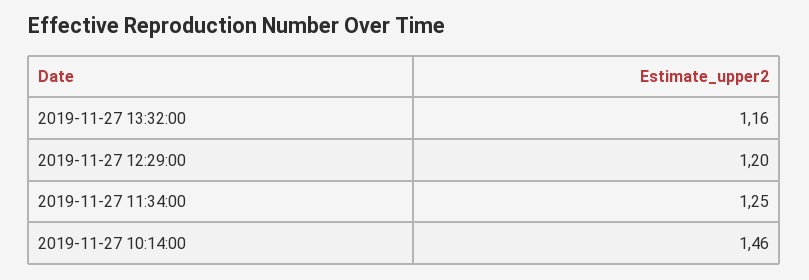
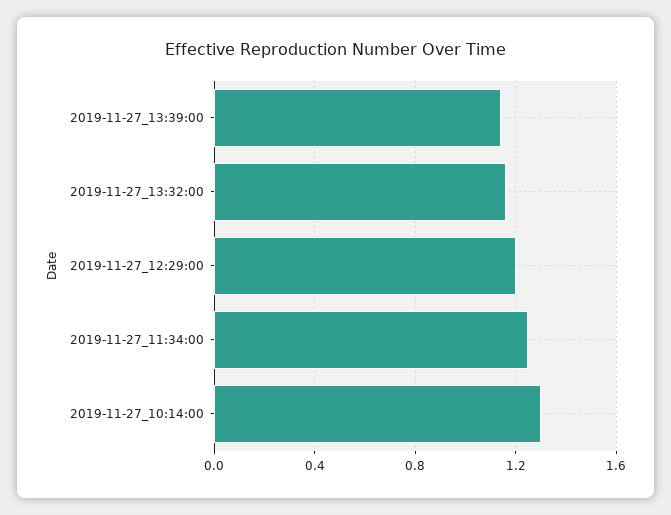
2019-11-27 10:14:00: 1.46 -> 1.3
2019-11-27_13:39:00: none -> 1.15

